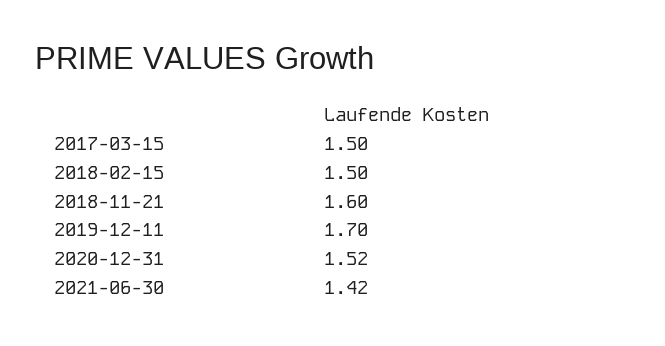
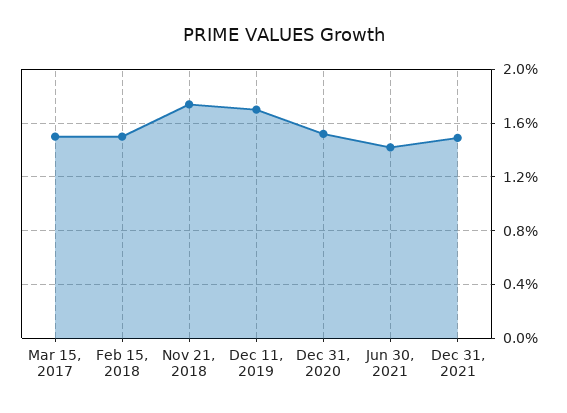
2018-11-21: 1.6 -> 1.75
Dec 31, 2021: none -> 1.5

